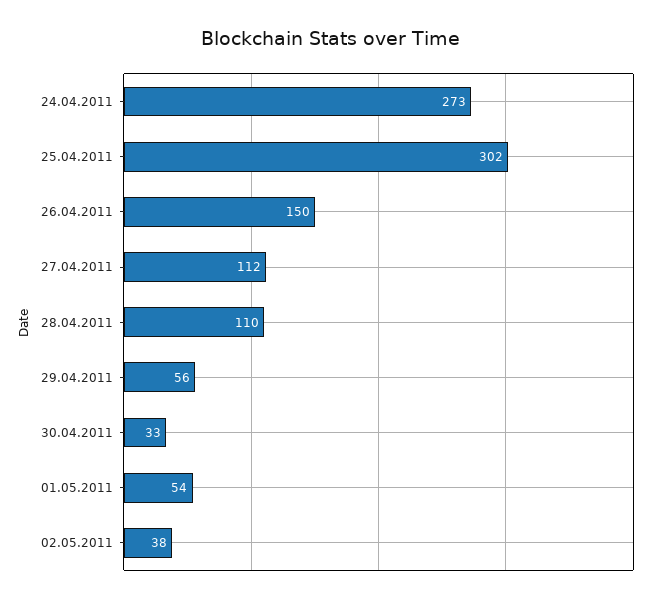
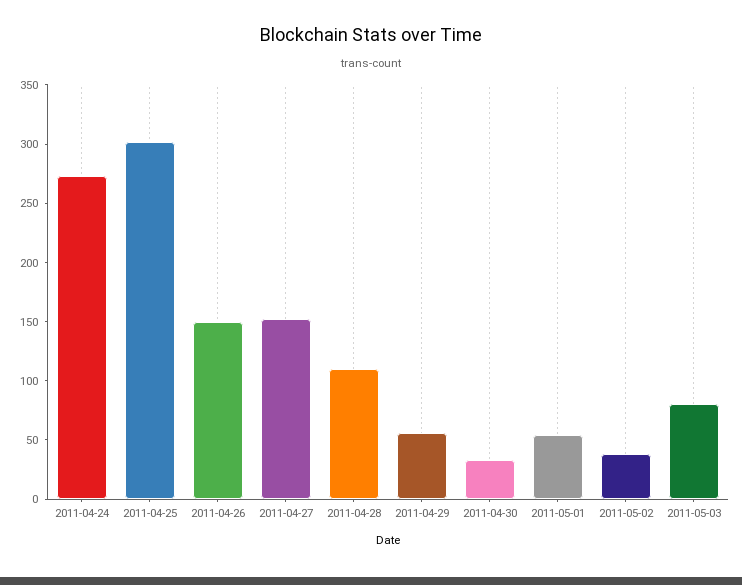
27.04.2011: 112 -> 150
2011-05-03: none -> 80

